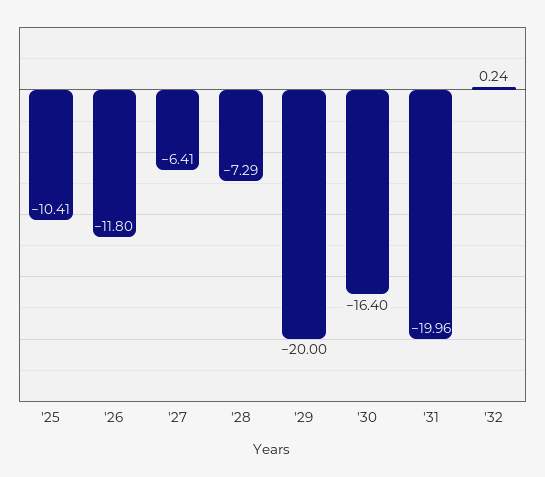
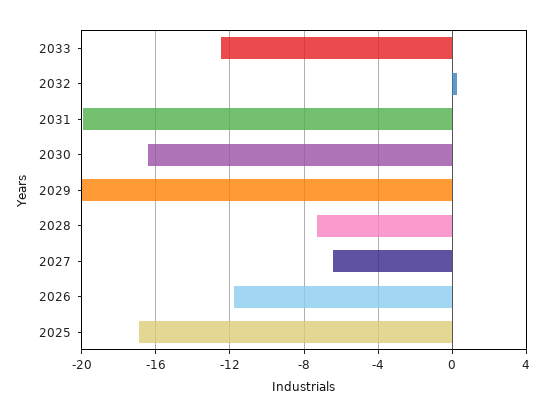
'25: -10.41 -> -17
2033: none -> -12.5

